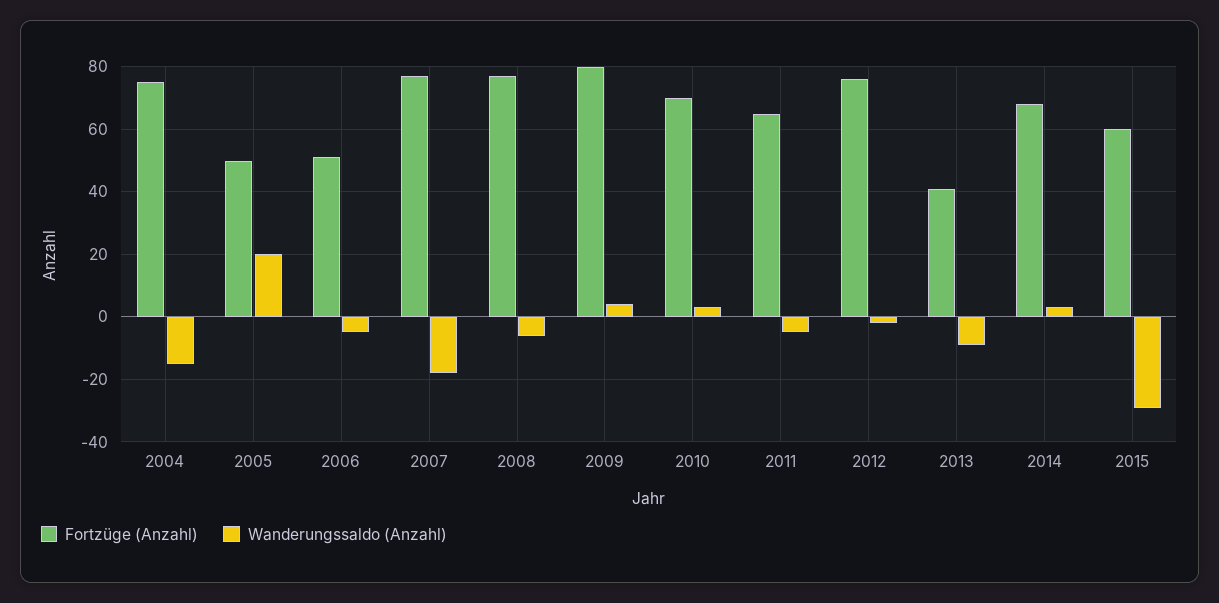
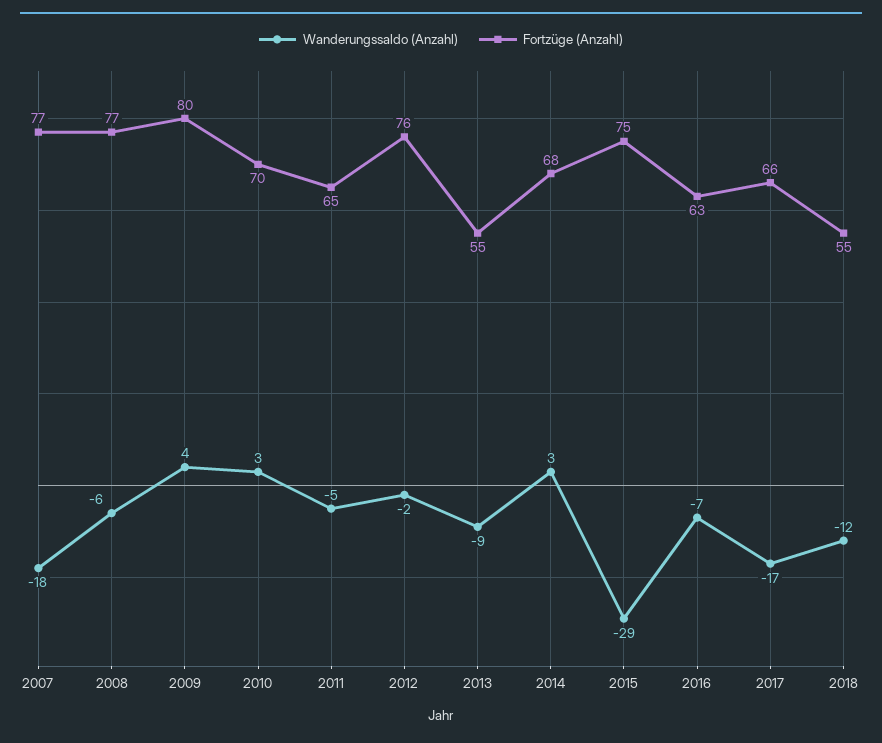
Fortzüge (Anzahl), 2004: 75 -> none
Wanderungssaldo (Anzahl), 2004: -15 -> none
Fortzüge (Anzahl), 2005: 50 -> none
Wanderungssaldo (Anzahl), 2005: 20 -> none
Fortzüge (Anzahl), 2006: 50 -> none
Wanderungssaldo (Anzahl), 2006: -5 -> none
Fortzüge (Anzahl), 2013: 40 -> 55
Fortzüge (Anzahl), 2015: 60 -> 75
Wanderungssaldo (Anzahl), 2016: none -> -7
Fortzüge (Anzahl), 2016: none -> 63
Wanderungssaldo (Anzahl), 2017: none -> -17
Fortzüge (Anzahl), 2017: none -> 66
Wanderungssaldo (Anzahl), 2018: none -> -12
Fortzüge (Anzahl), 2018: none -> 55

